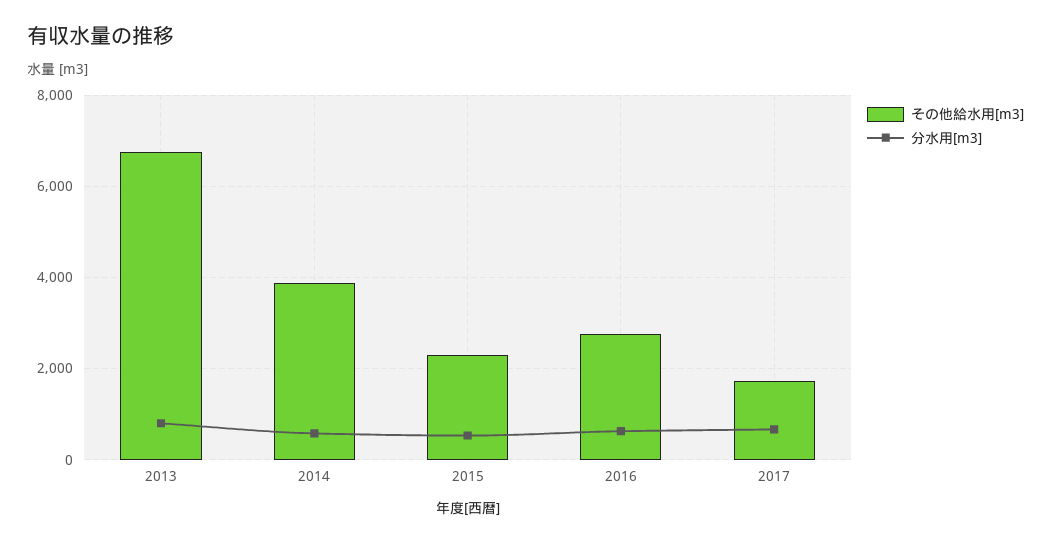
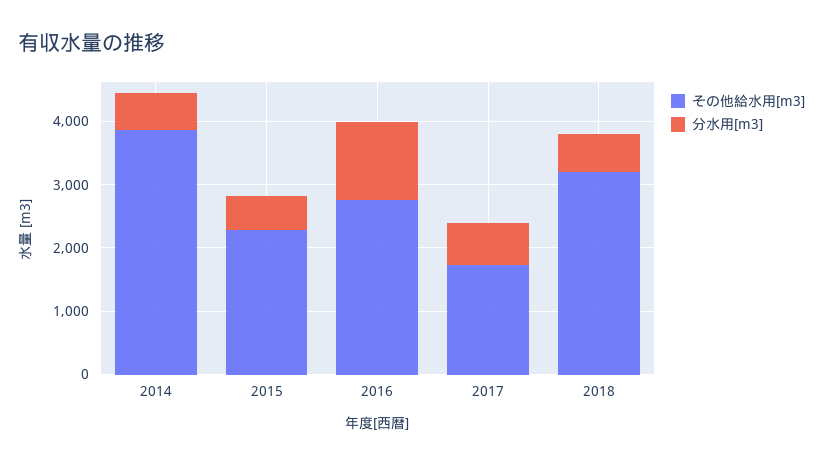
その他給水用[m3], 2013: 6800 -> none
分水用[m3], 2013: 800 -> none
分水用[m3], 2016: 600 -> 1200
その他給水用[m3], 2018: none -> 3200
分水用[m3], 2018: none -> 600

